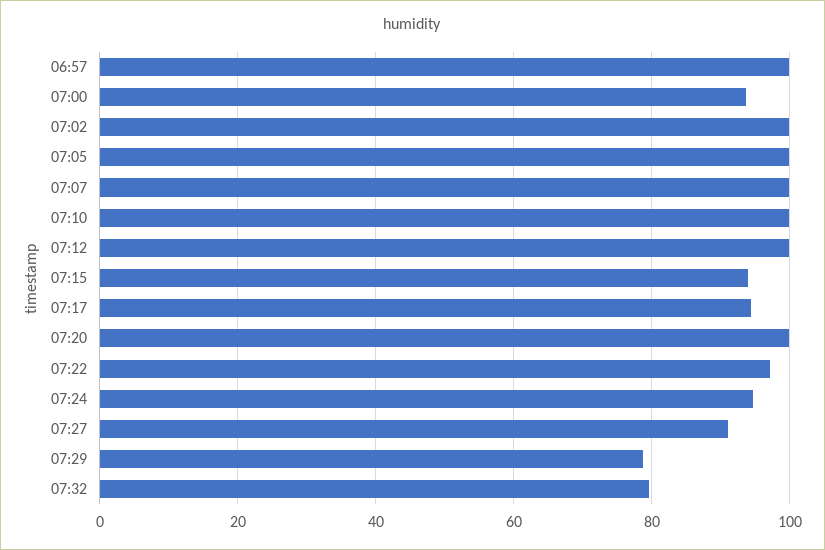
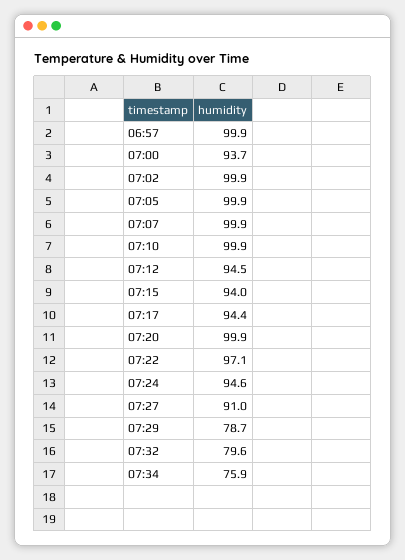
07:12: 100 -> 94.5
07:34: none -> 75.9

